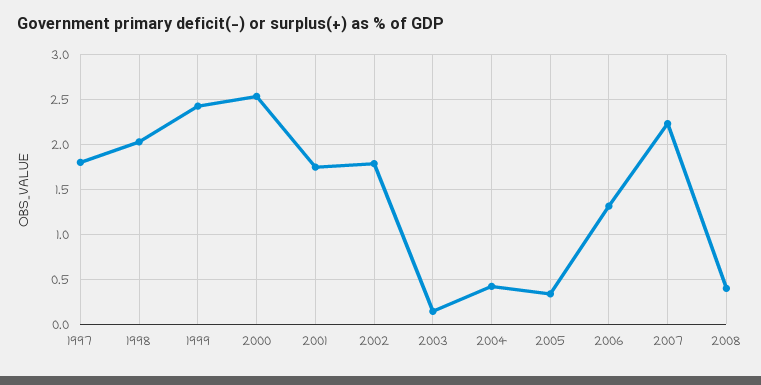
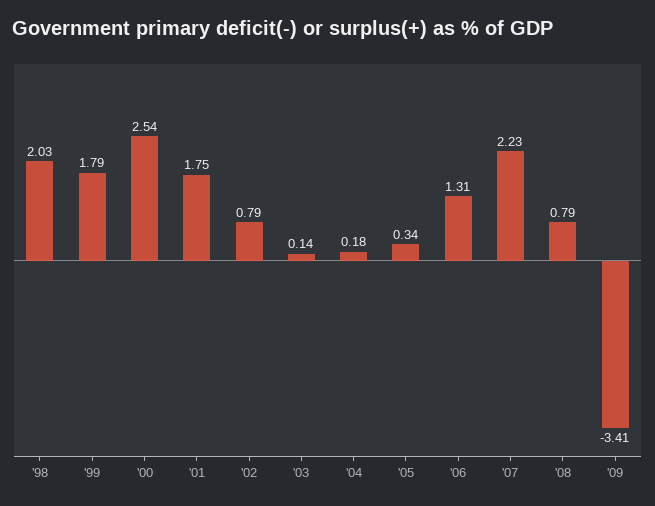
1997: 1.8 -> none
1999: 2.4 -> 1.79
2002: 1.8 -> 0.79
2004: 0.4 -> 0.18
2008: 0.4 -> 0.79
'09: none -> -3.41

